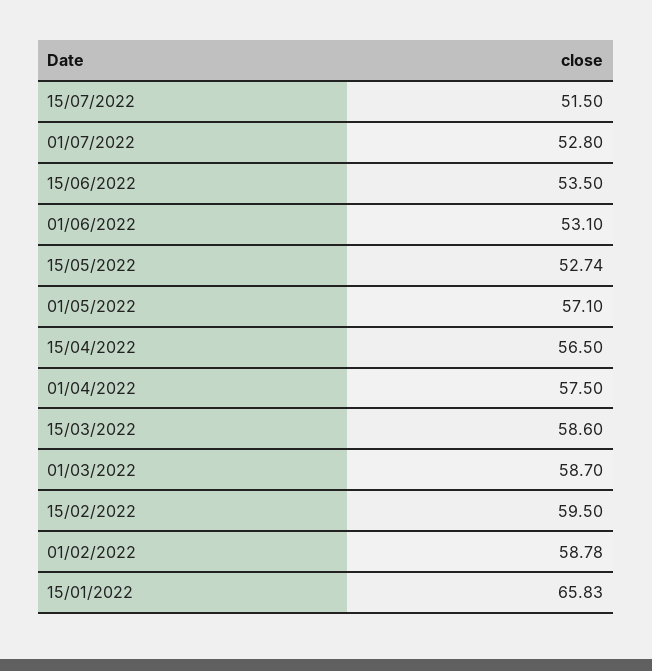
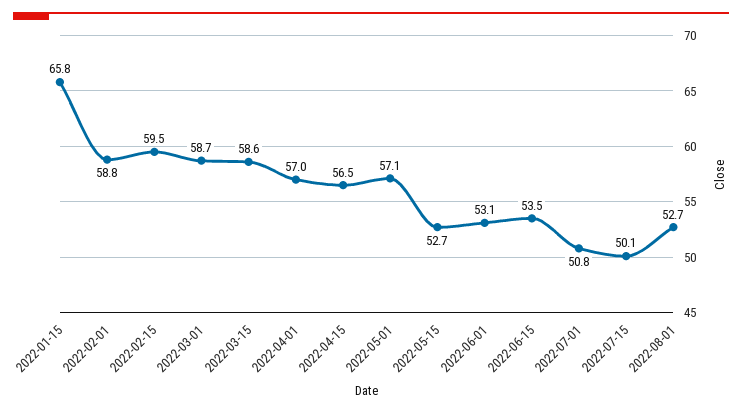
15/07/2022: 51.5 -> 50.1
01/07/2022: 52.8 -> 50.8
01/04/2022: 57.5 -> 57
2022-08-01: none -> 52.7

